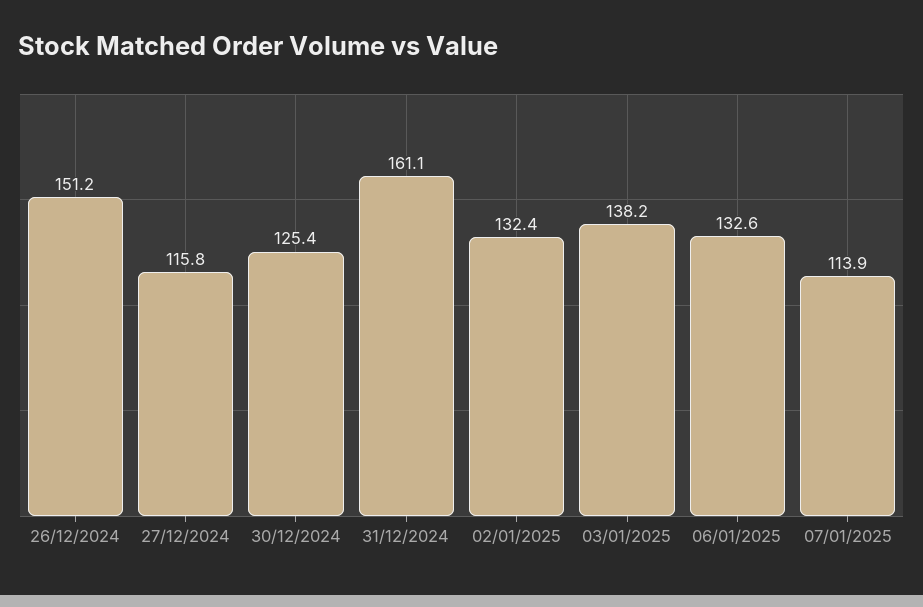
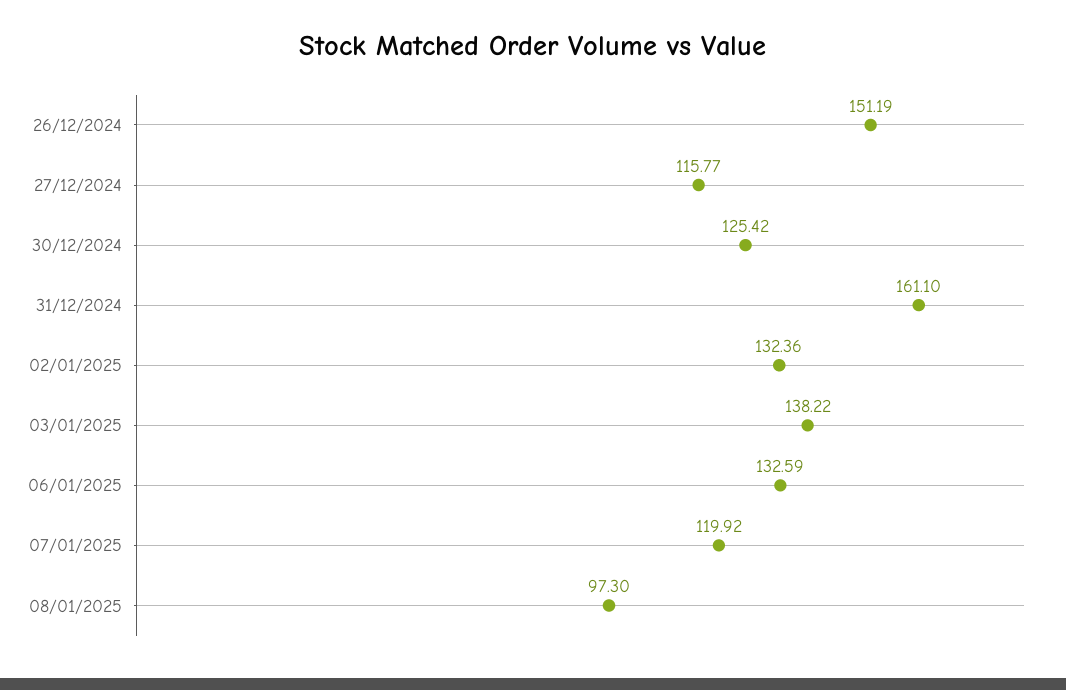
07/01/2025: 113.9 -> 119.92
08/01/2025: none -> 97.3

